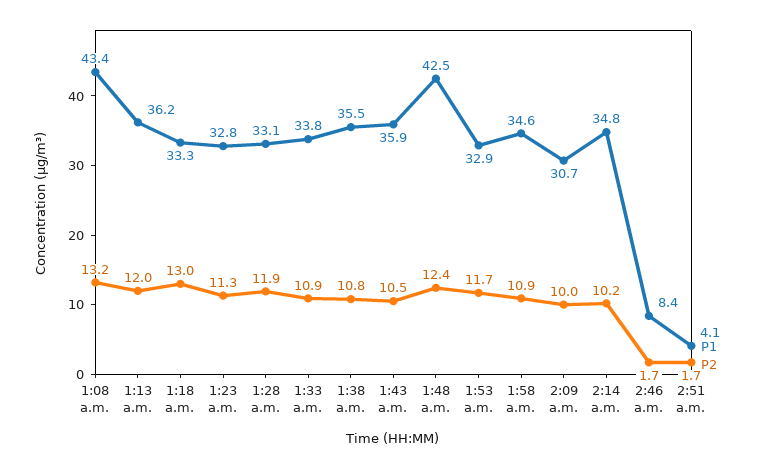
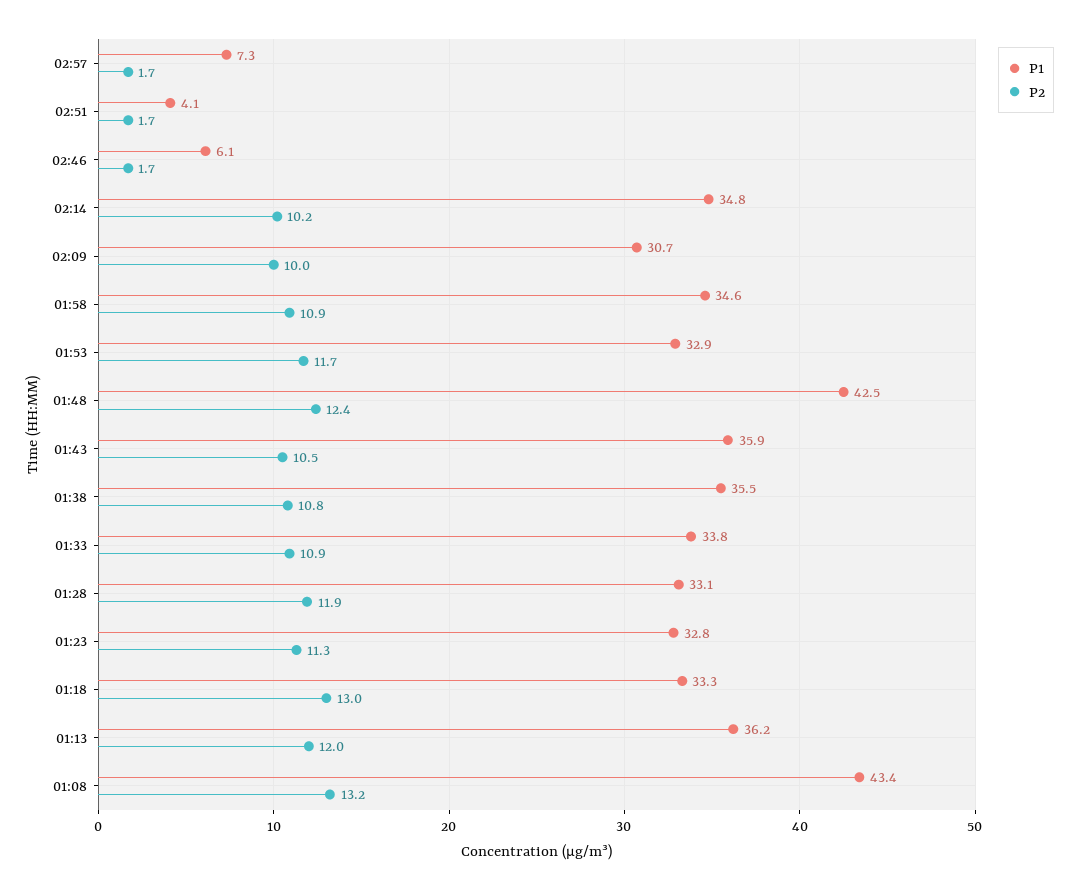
P1, 2:46 a.m.: 8.4 -> 6.1
P1, 02:57: none -> 7.3
P2, 02:57: none -> 1.7

